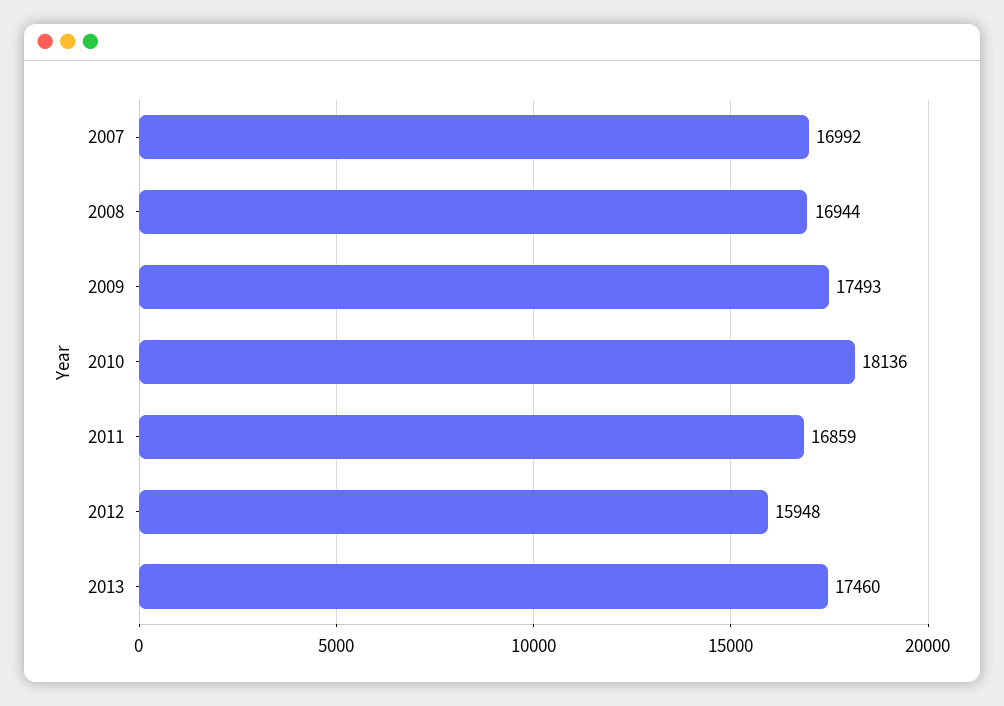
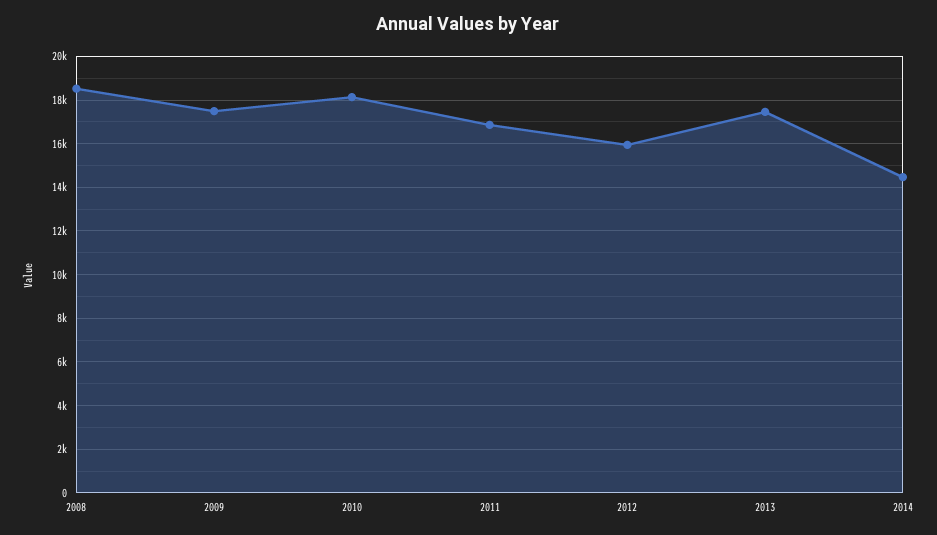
2007: 16992 -> none
2008: 16944 -> 18500
2014: none -> 14500

